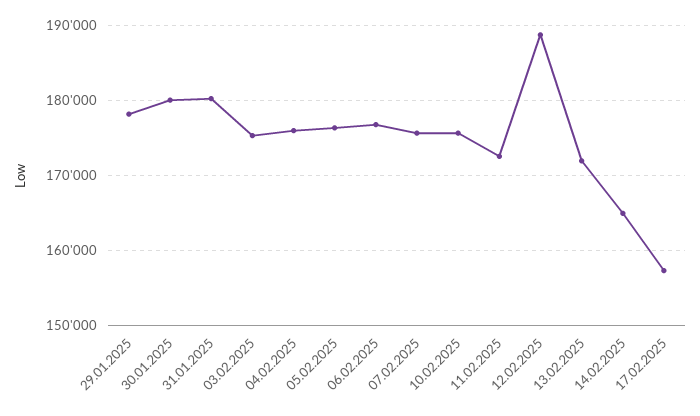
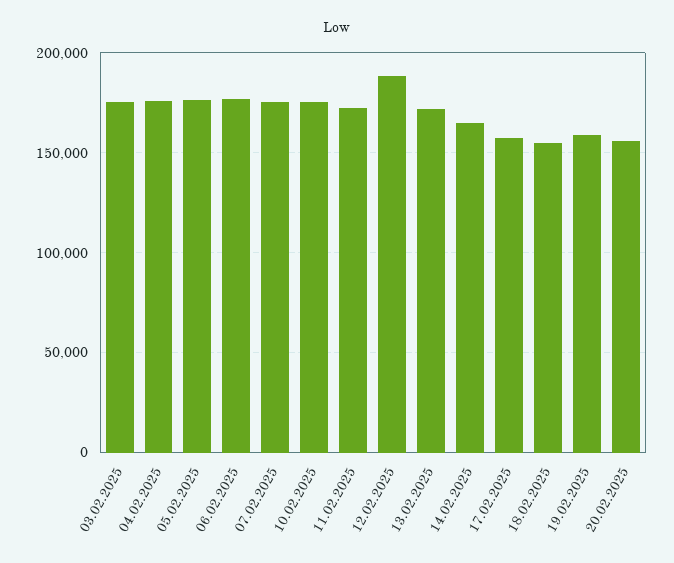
29.01.2025: 178000 -> none
30.01.2025: 180000 -> none
31.01.2025: 180000 -> none
18.02.2025: none -> 155000
19.02.2025: none -> 160000
20.02.2025: none -> 155000

